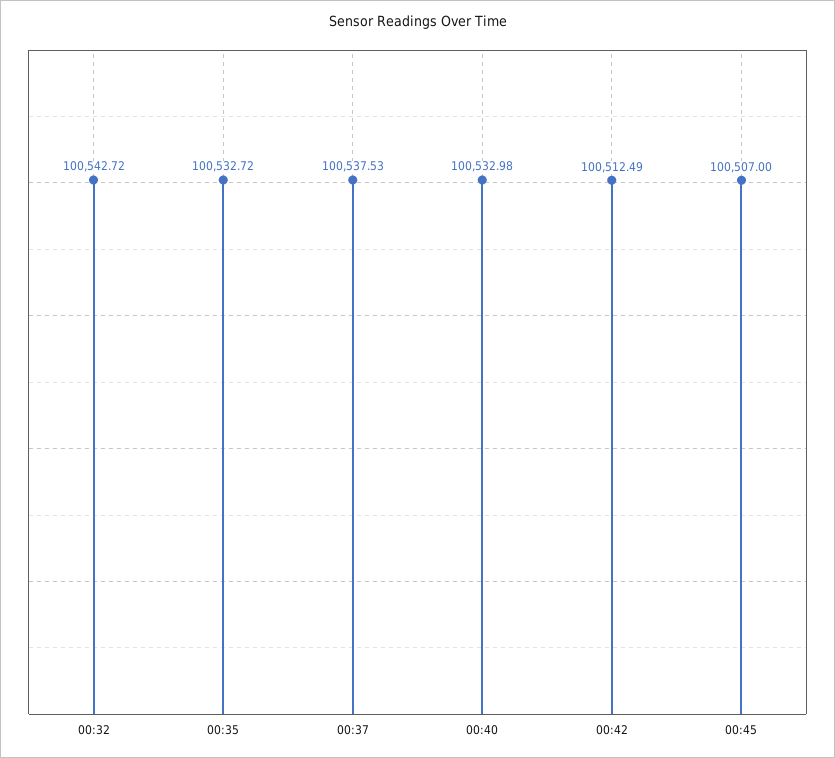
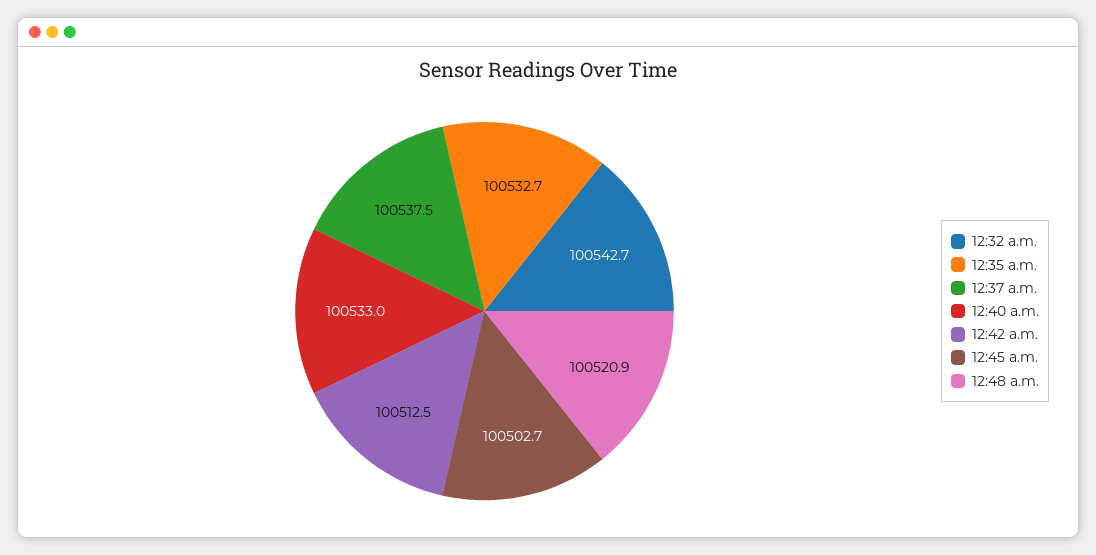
00:45: 100507 -> 100502.7
12:48 a.m.: none -> 100520.9

